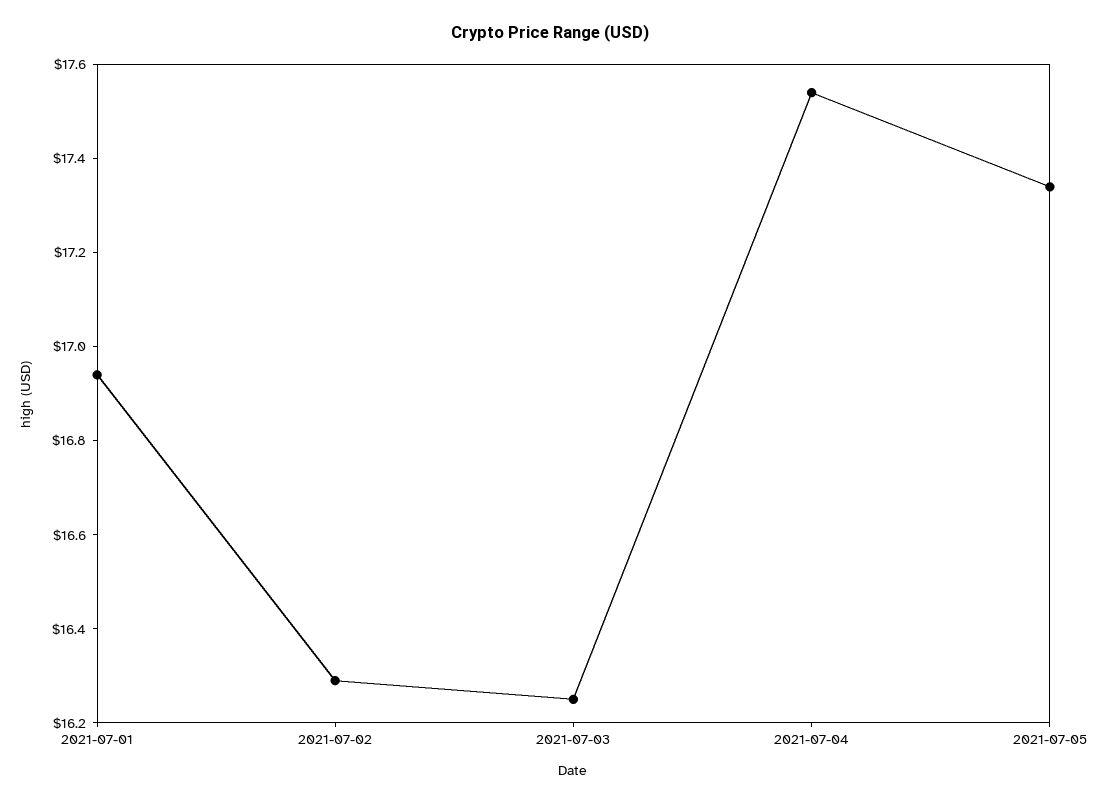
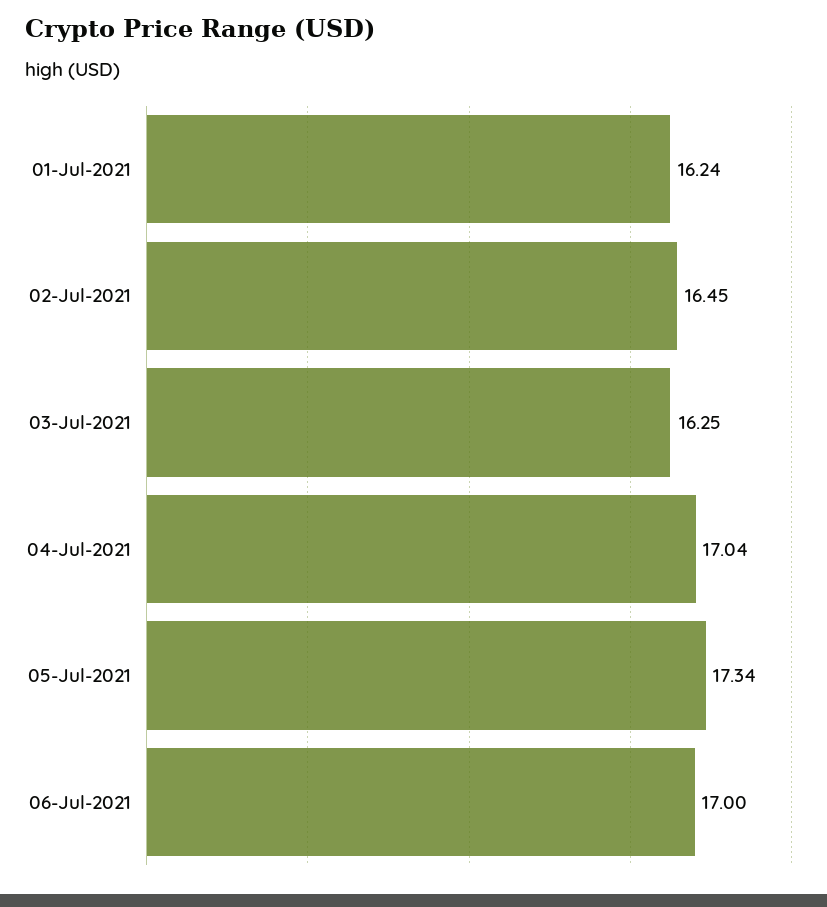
2021-07-01: 16.95 -> 16.24
2021-07-02: 16.3 -> 16.45
2021-07-04: 17.55 -> 17.04
06-Jul-2021: none -> 17

